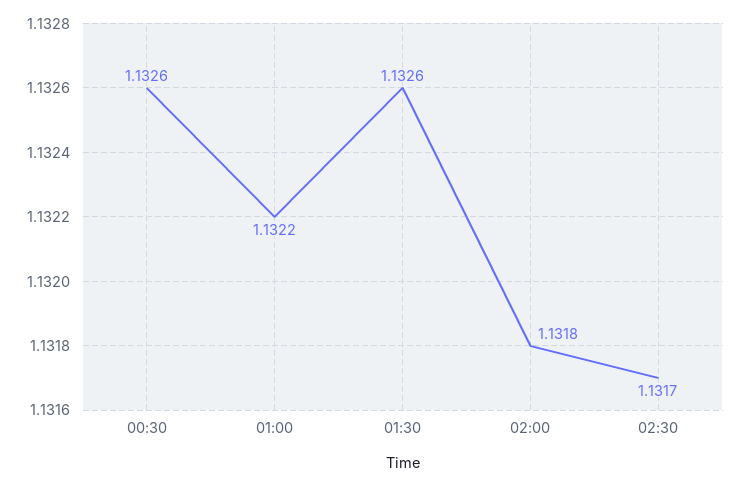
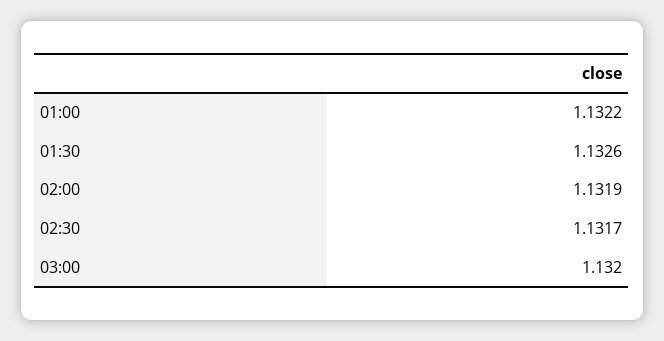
00:30: 1.1326 -> none
02:00: 1.1318 -> 1.1319
03:00: none -> 1.132

